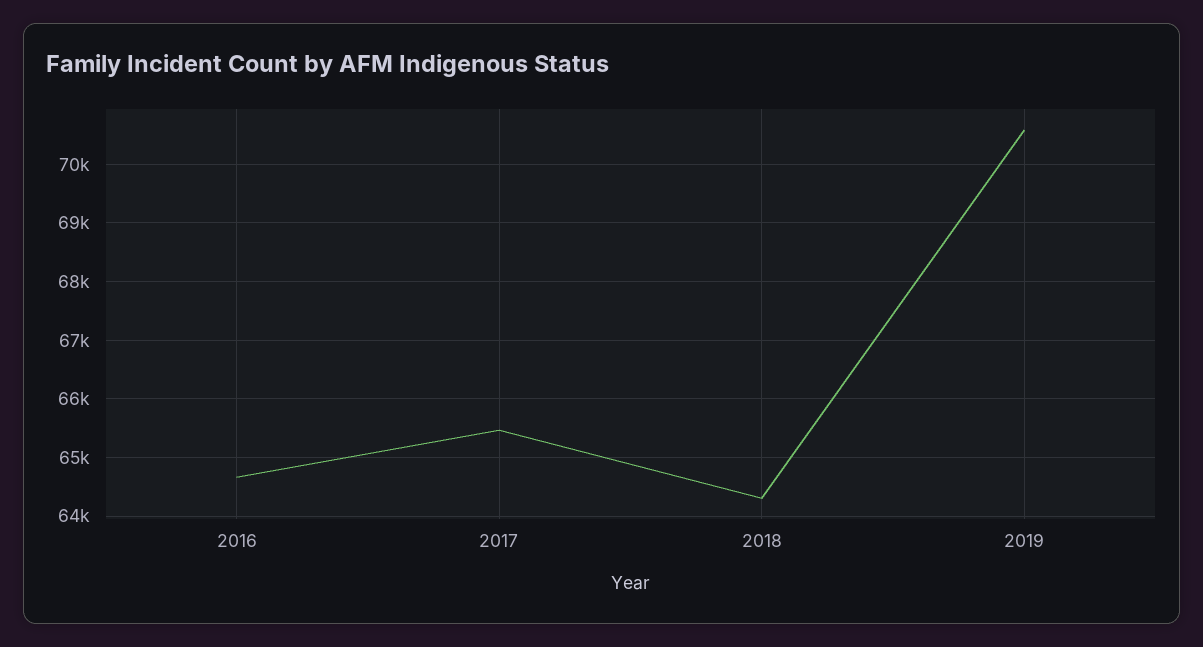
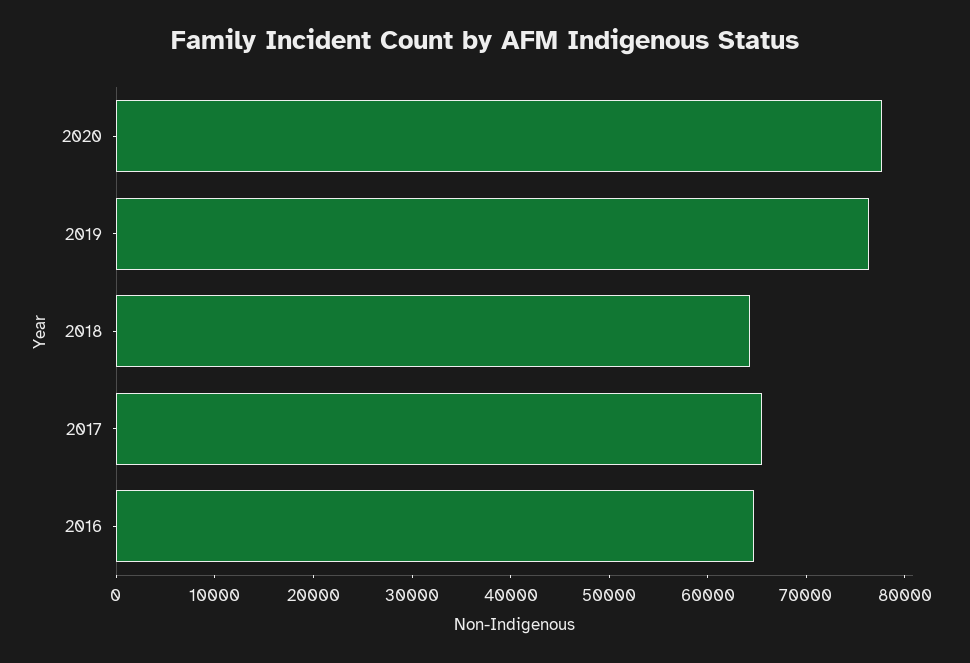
2019: 70600 -> 76000
2020: none -> 78000

